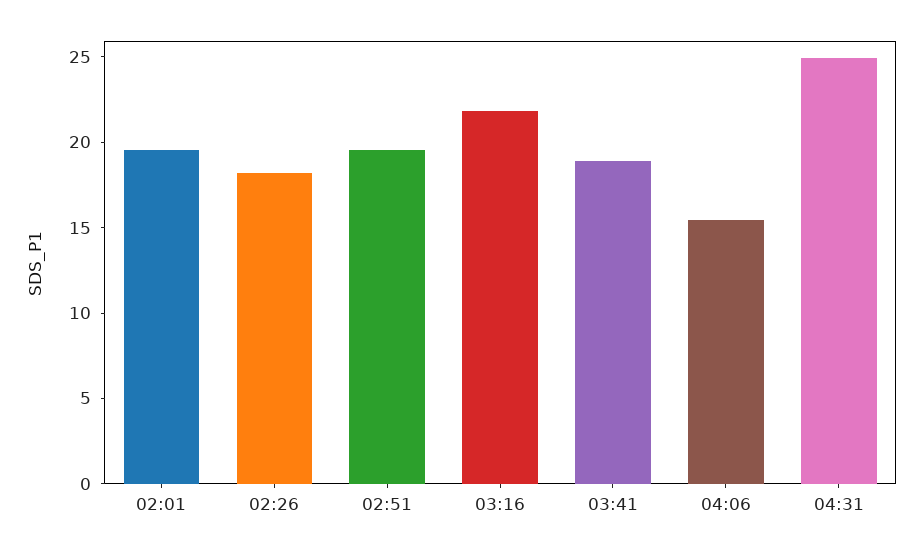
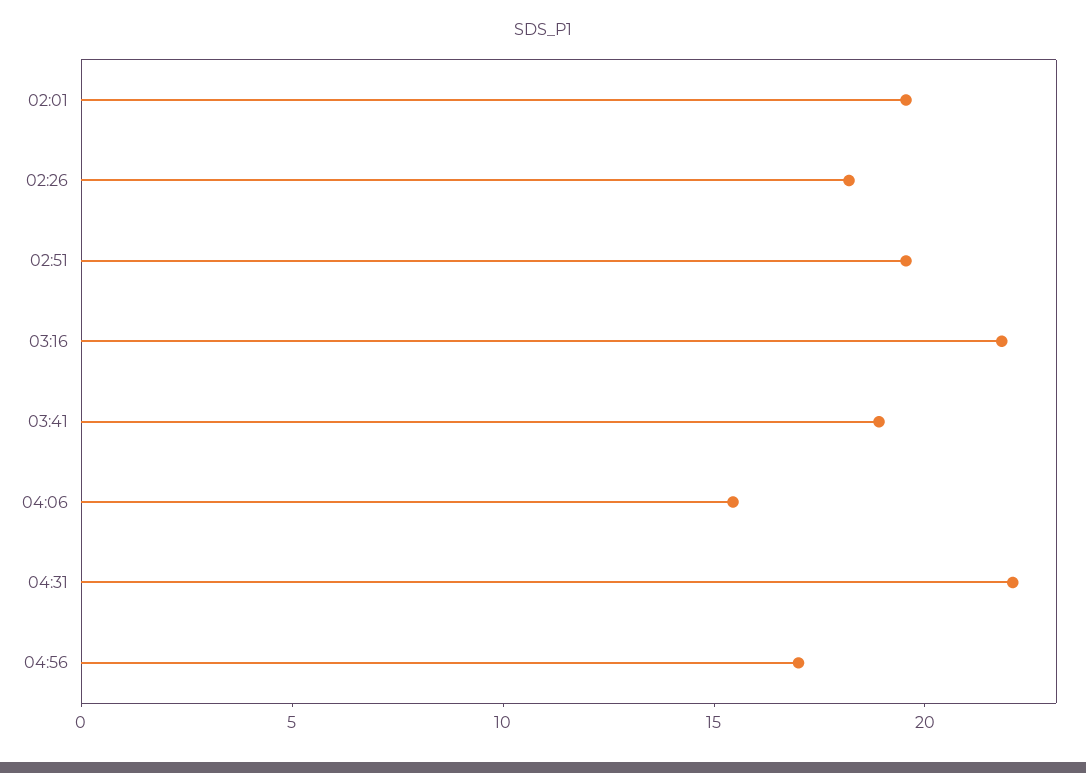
04:31: 25 -> 22
04:56: none -> 17

